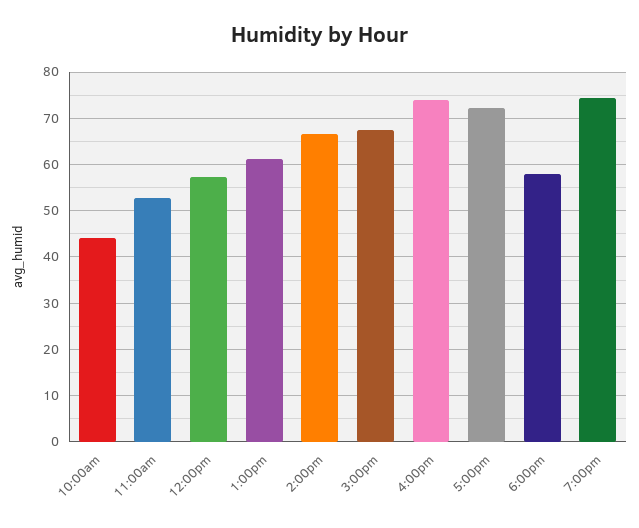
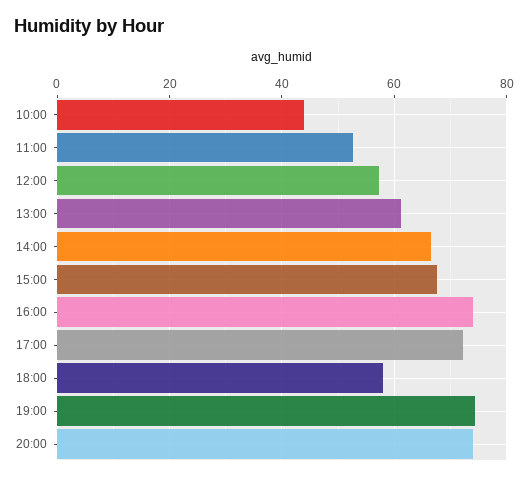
20:00: none -> 74

